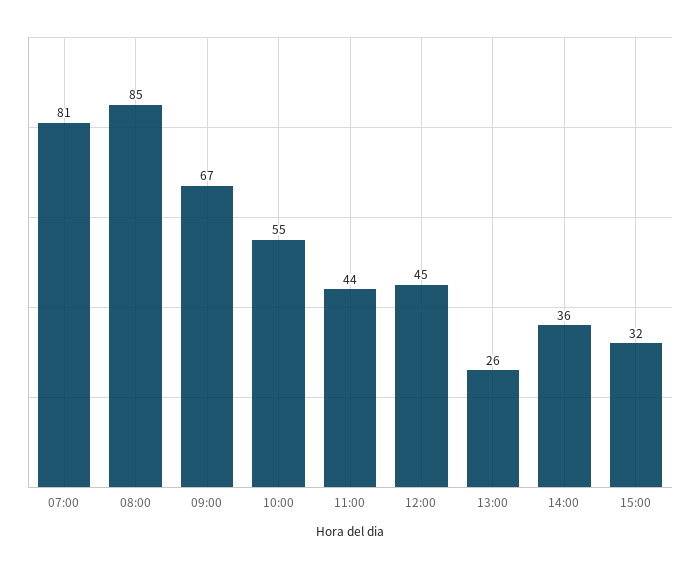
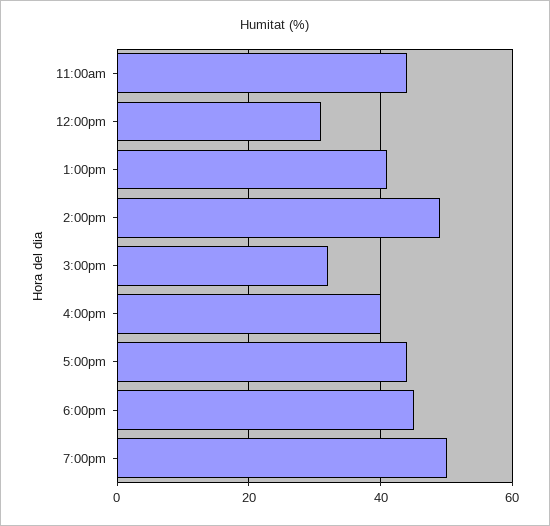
07:00: 81 -> none
08:00: 85 -> none
09:00: 67 -> none
10:00: 55 -> none
12:00: 45 -> 30
13:00: 26 -> 40
14:00: 36 -> 50
4:00pm: none -> 40
5:00pm: none -> 45
6:00pm: none -> 45
7:00pm: none -> 50

